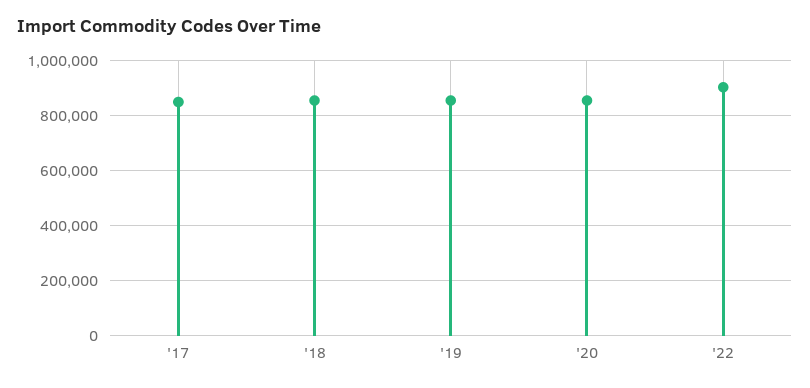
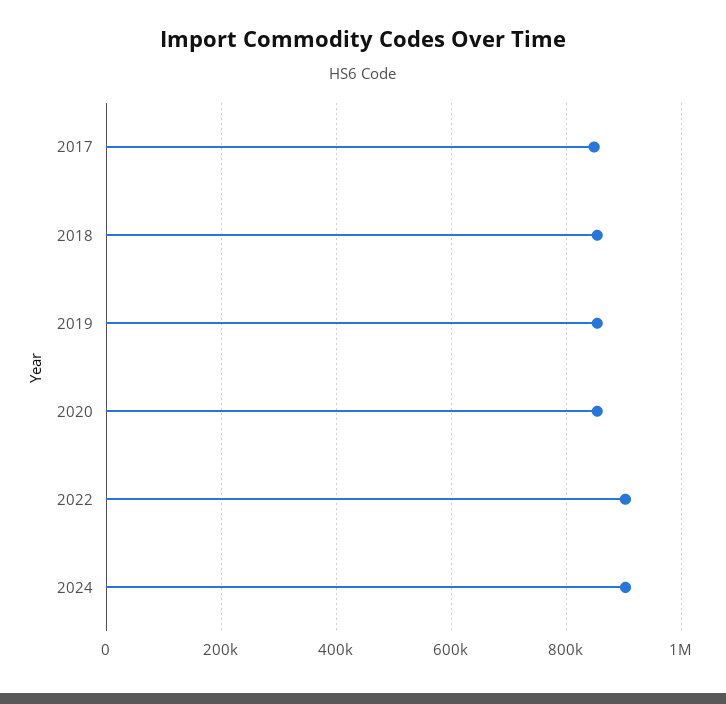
2024: none -> 900000

